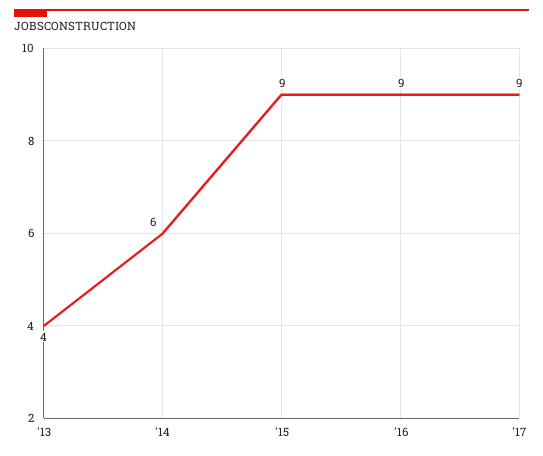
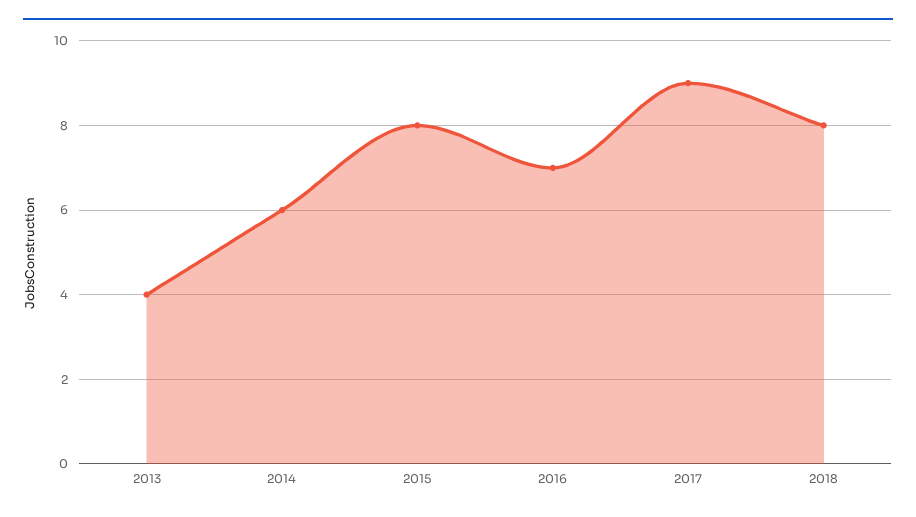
'15: 9 -> 8
'16: 9 -> 7
2018: none -> 8

